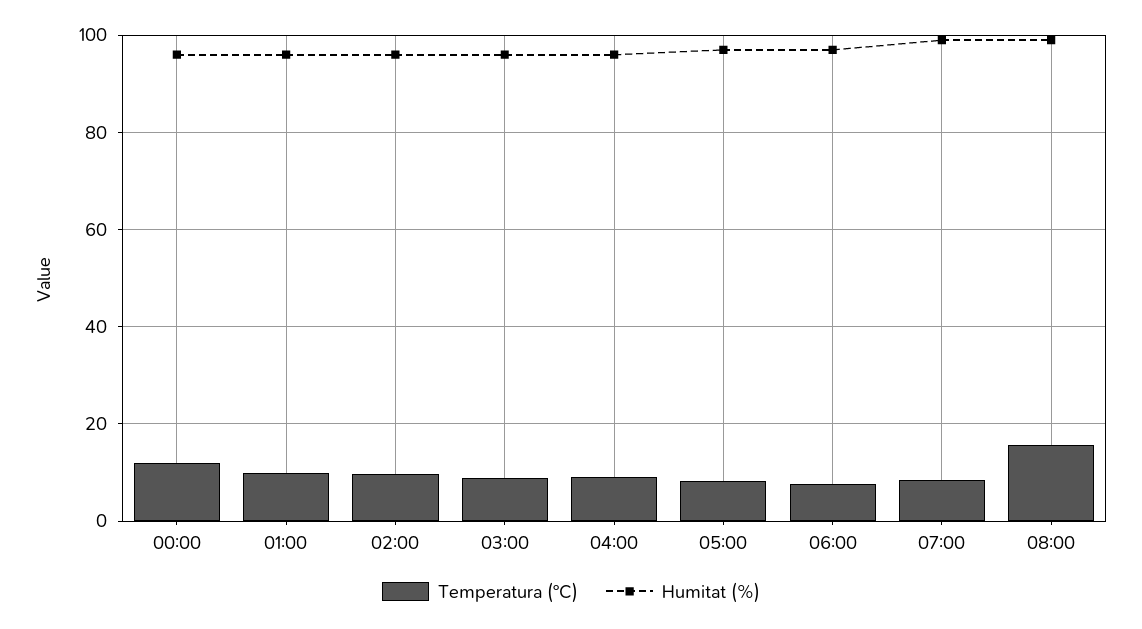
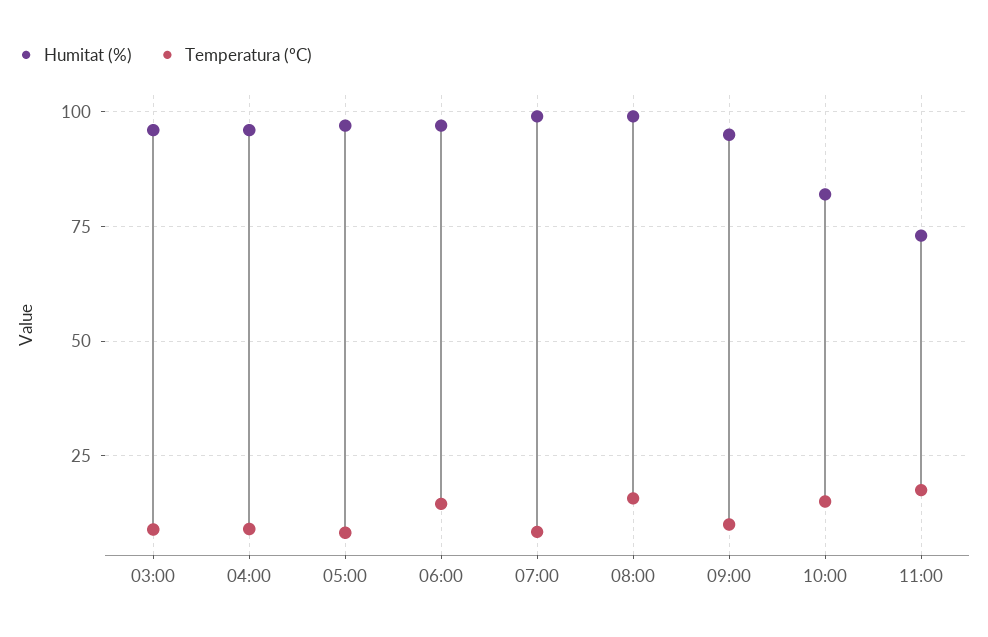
Temperatura (ºC), 00:00: 12 -> none
Humitat (%), 00:00: 96 -> none
Temperatura (ºC), 01:00: 10 -> none
Humitat (%), 01:00: 96 -> none
Temperatura (ºC), 02:00: 10 -> none
Humitat (%), 02:00: 96 -> none
Temperatura (ºC), 06:00: 8 -> 15
Humitat (%), 09:00: none -> 95
Temperatura (ºC), 09:00: none -> 10
Humitat (%), 10:00: none -> 82.5
Temperatura (ºC), 10:00: none -> 15
Humitat (%), 11:00: none -> 72.5
Temperatura (ºC), 11:00: none -> 17.5

